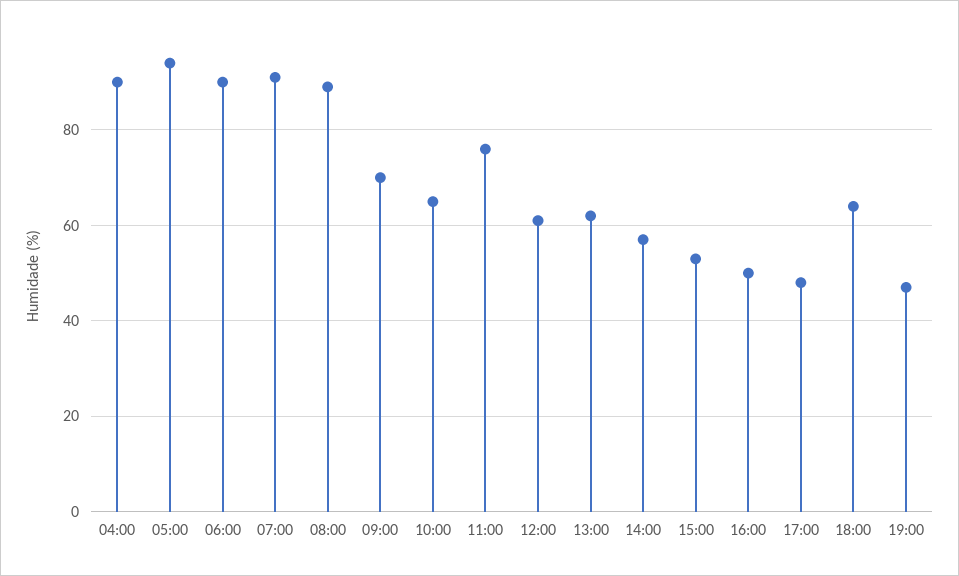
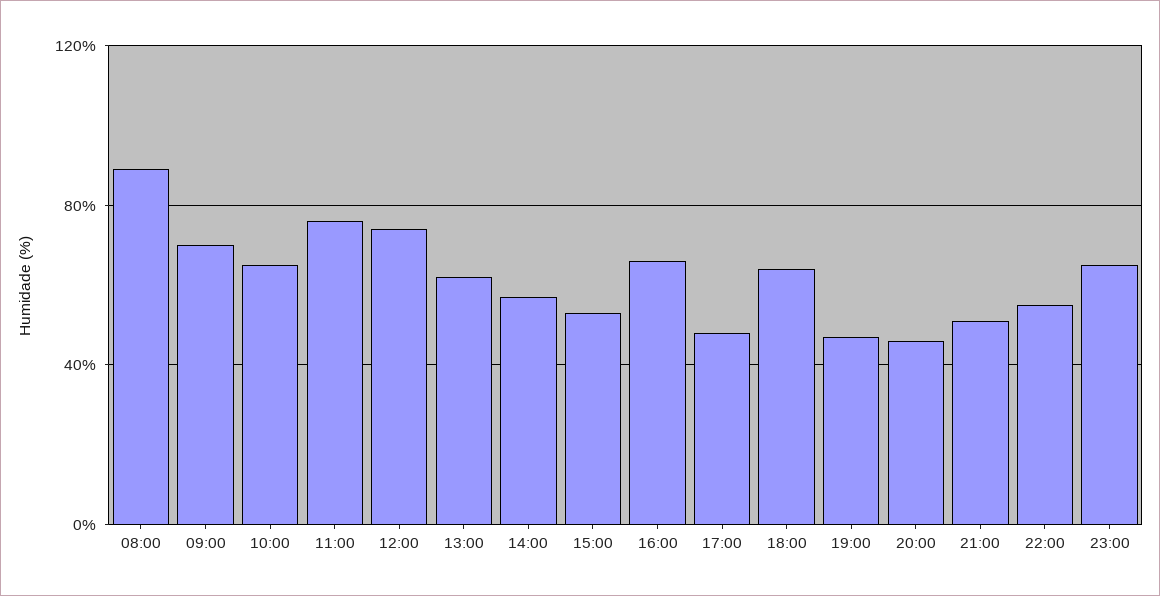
04:00: 90 -> none
05:00: 95 -> none
06:00: 90 -> none
07:00: 90 -> none
12:00: 60 -> 75
16:00: 50 -> 65
20:00: none -> 45
21:00: none -> 50
22:00: none -> 55
23:00: none -> 65

